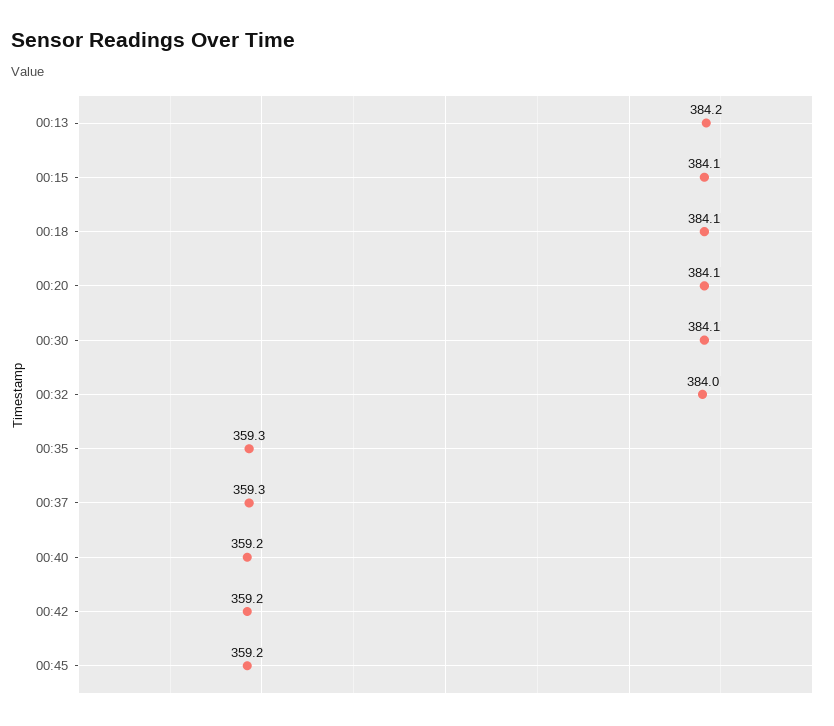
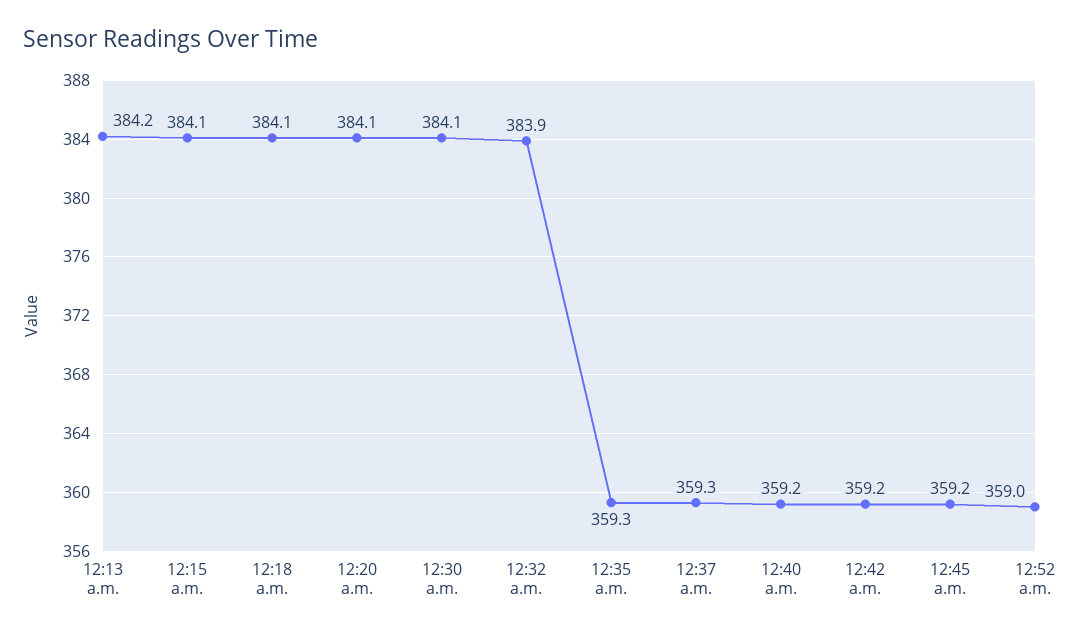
00:32: 384 -> 383.9
12:52 a.m.: none -> 359

